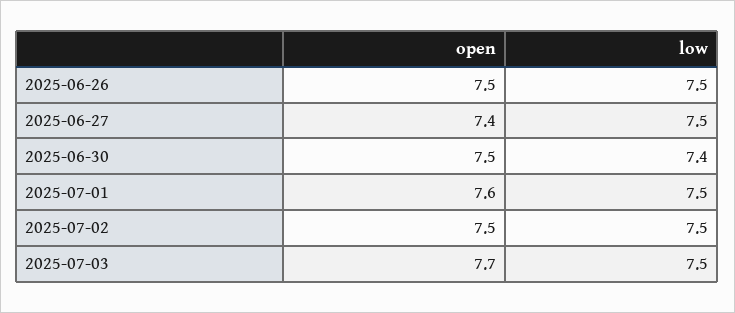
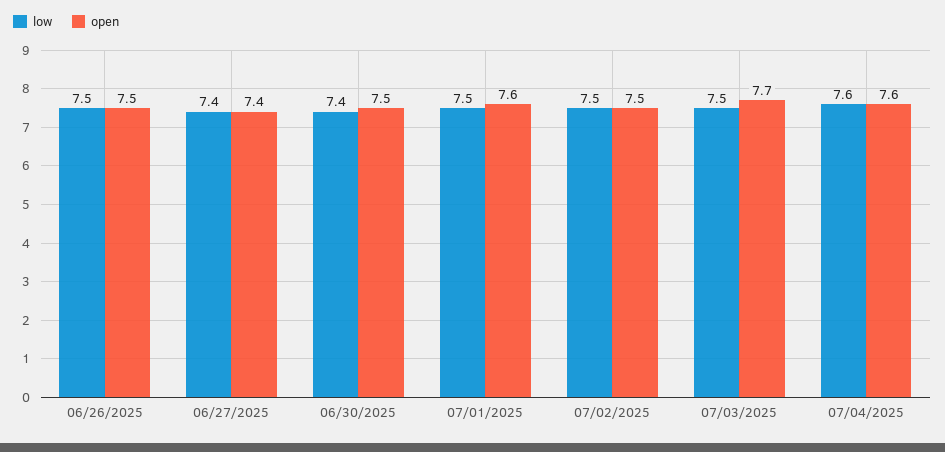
low, 2025-06-27: 7.5 -> 7.4
low, 07/04/2025: none -> 7.6
open, 07/04/2025: none -> 7.6

